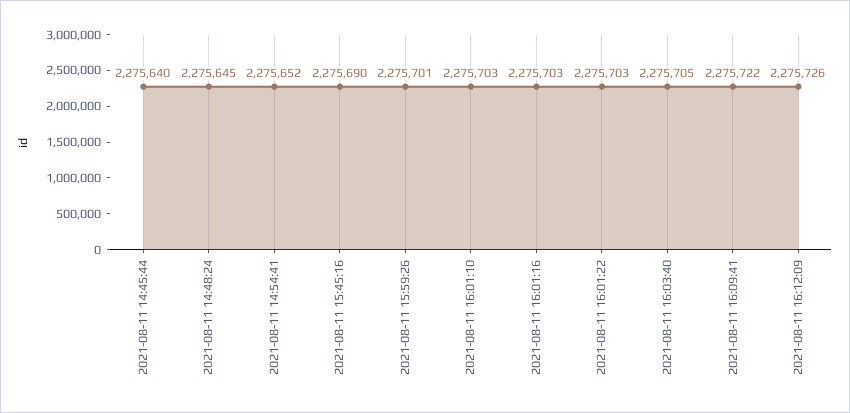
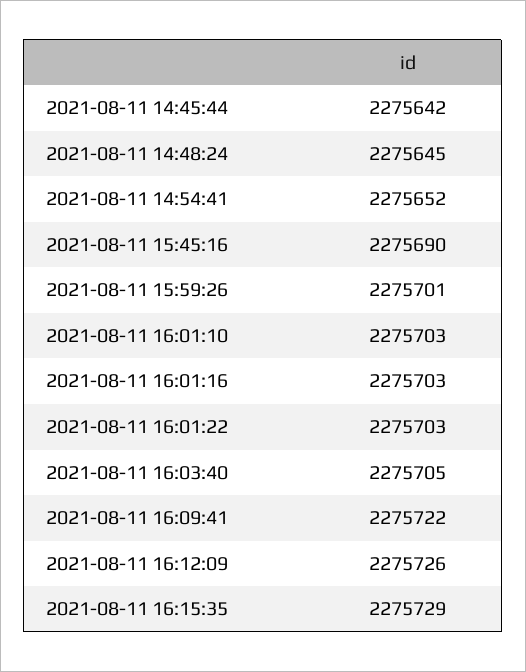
2021-08-11 14:45:44: 2275640 -> 2275642
2021-08-11 16:15:35: none -> 2275729

